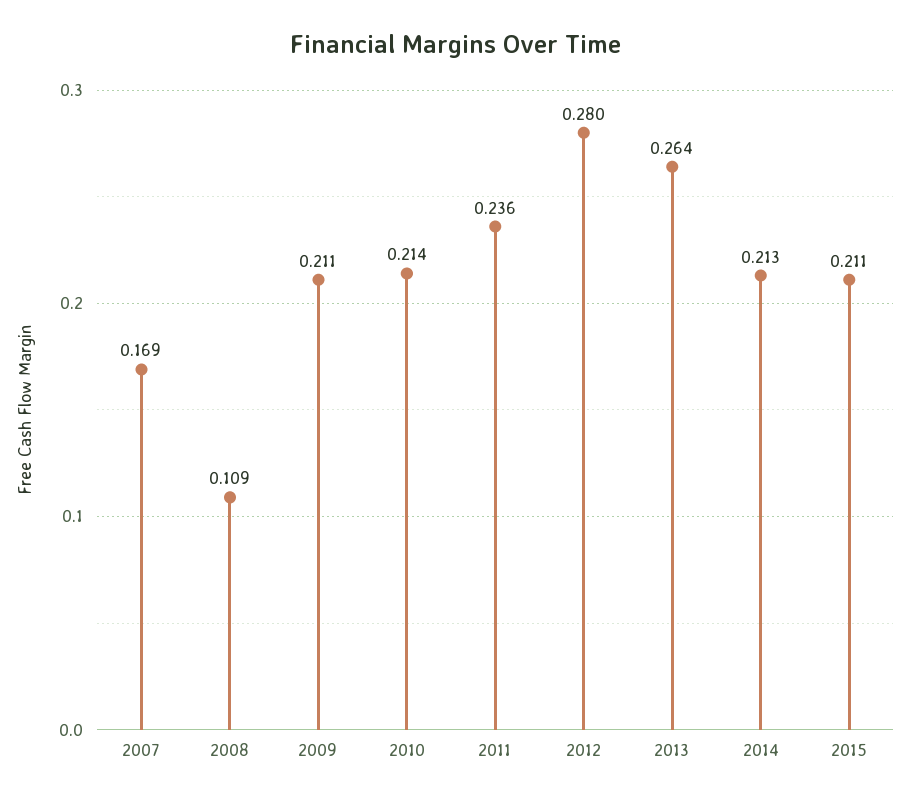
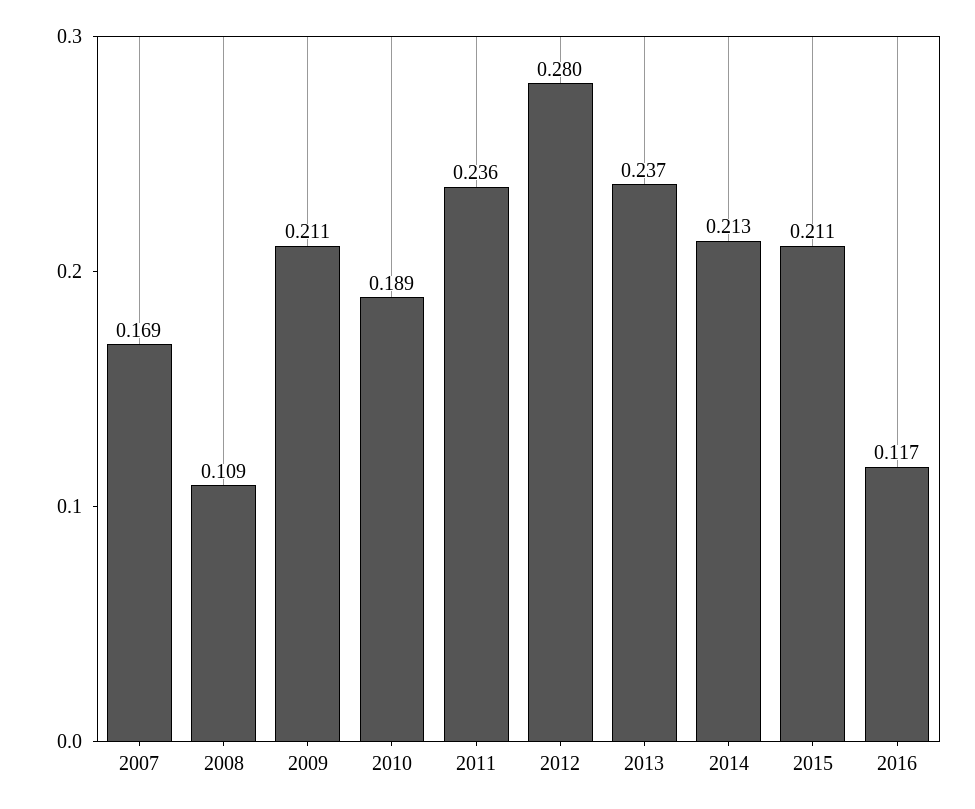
2010: 0.214 -> 0.189
2013: 0.264 -> 0.237
2016: none -> 0.117

